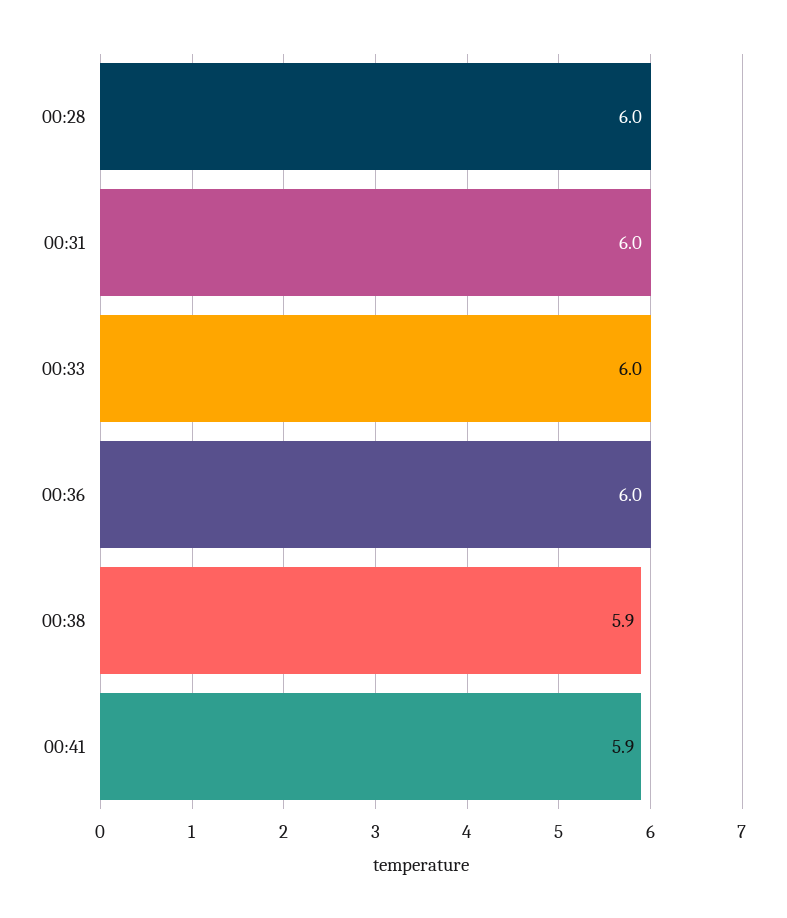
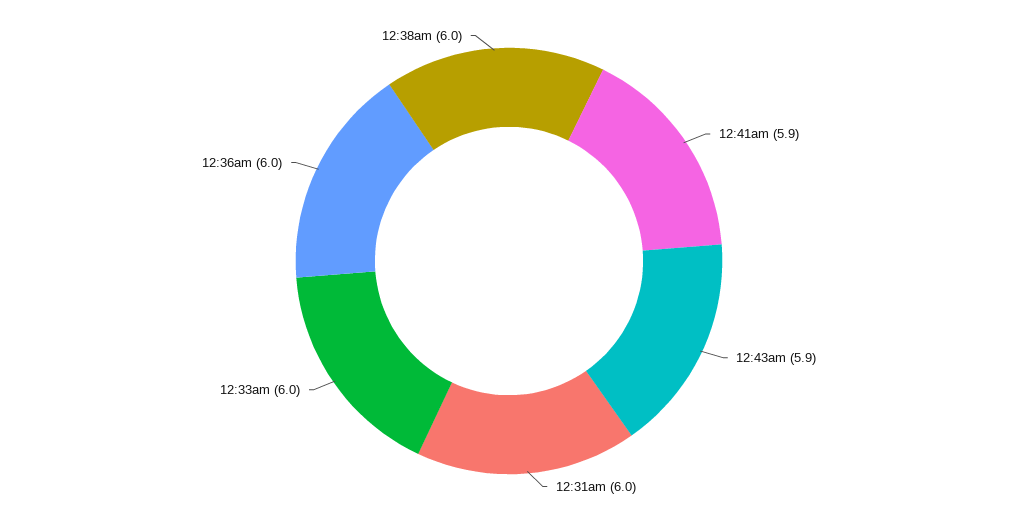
00:28: 6 -> none
00:38: 5.9 -> 6
12:43am: none -> 5.9

